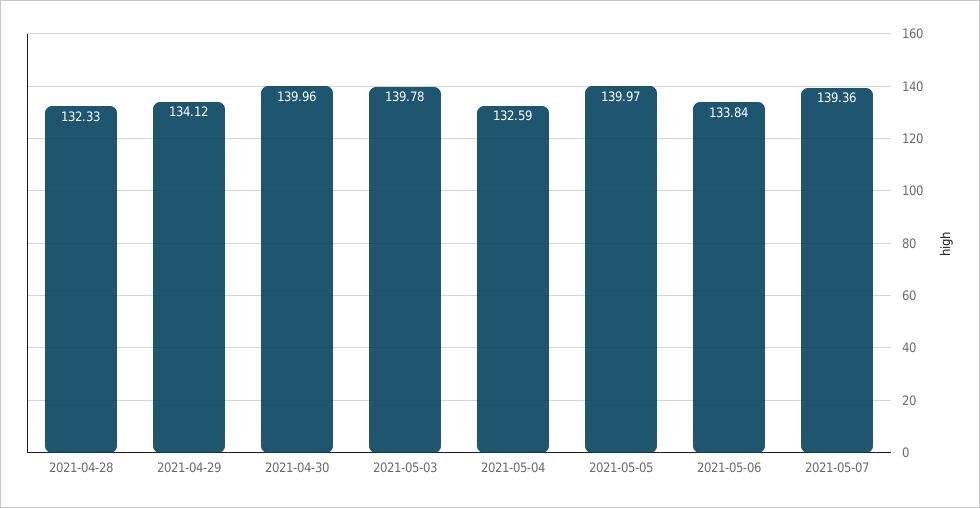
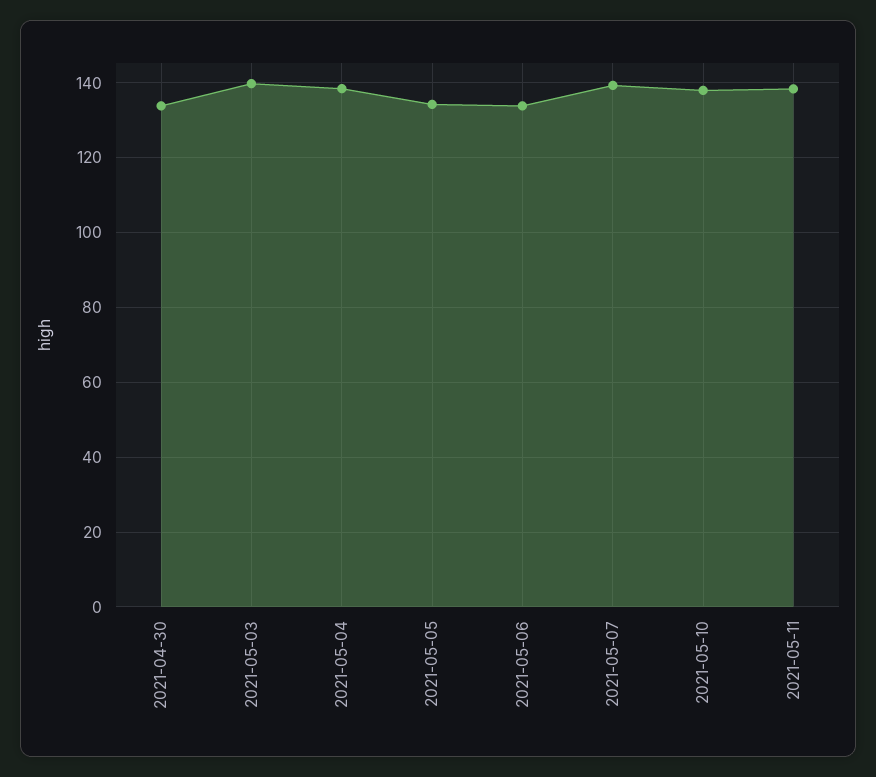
2021-04-28: 132.33 -> none
2021-04-29: 134.12 -> none
2021-04-30: 139.96 -> 134
2021-05-04: 132.59 -> 138
2021-05-05: 139.97 -> 134
2021-05-10: none -> 138
2021-05-11: none -> 138

